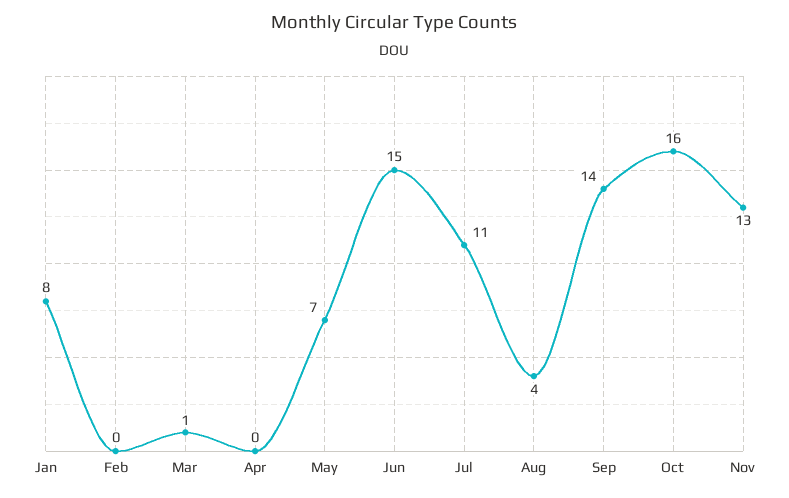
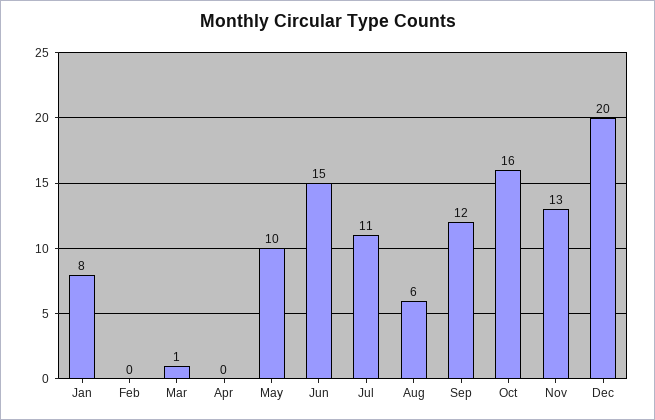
May: 7 -> 10
Aug: 4 -> 6
Sep: 14 -> 12
Dec: none -> 20

